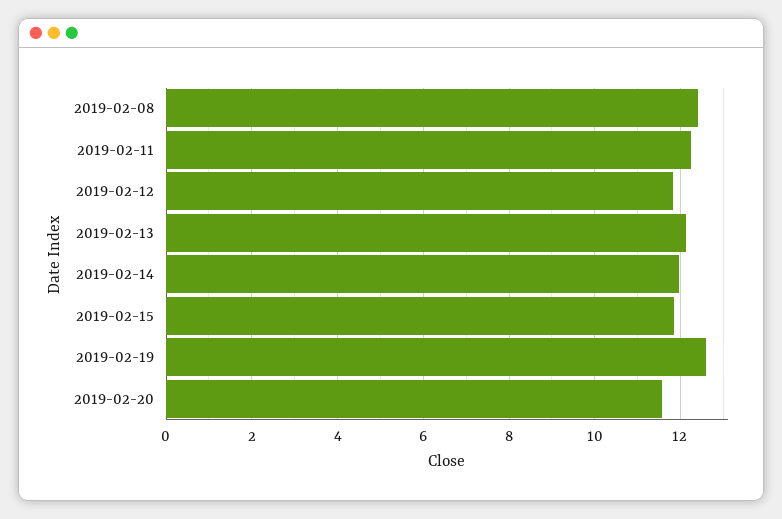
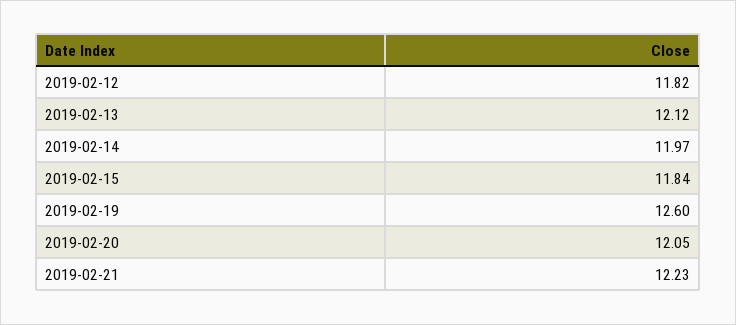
2019-02-08: 12.4 -> none
2019-02-11: 12.2 -> none
2019-02-20: 11.6 -> 12.05
2019-02-21: none -> 12.23

